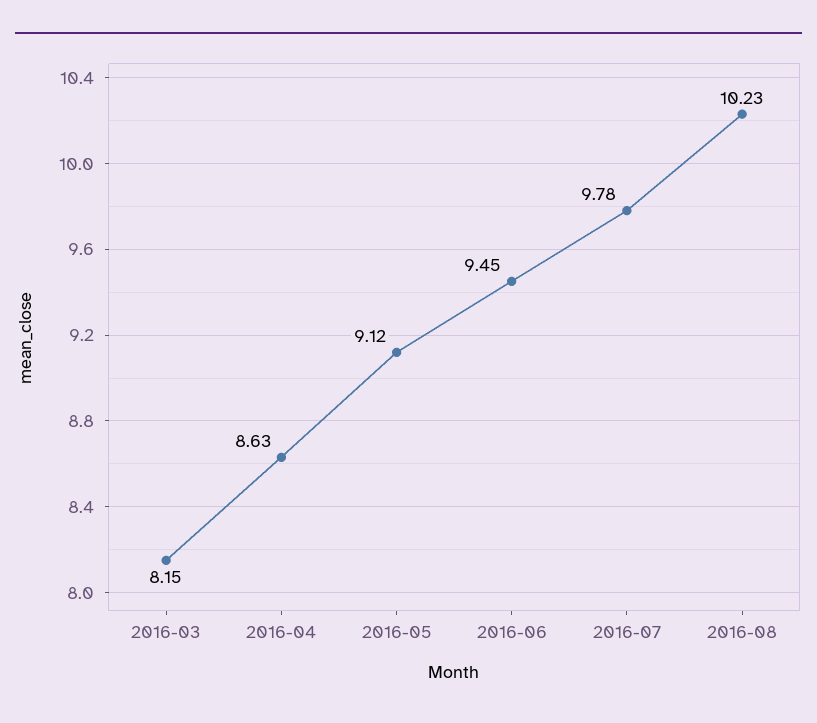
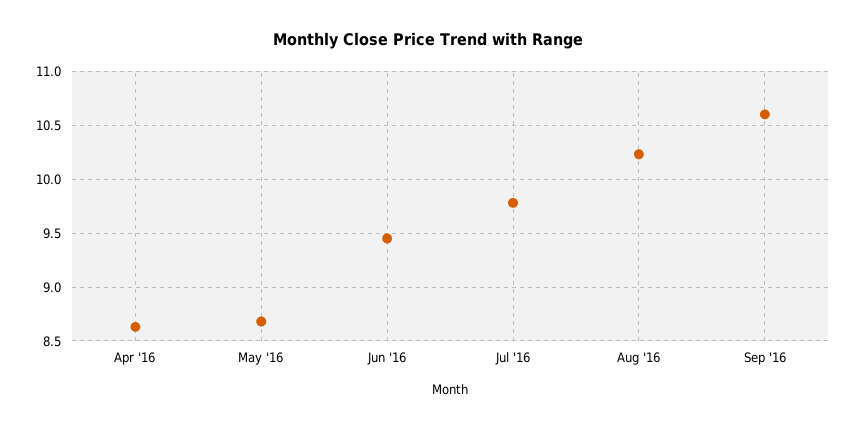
2016-03: 8.15 -> none
2016-05: 9.12 -> 8.7
Sep '16: none -> 10.6

